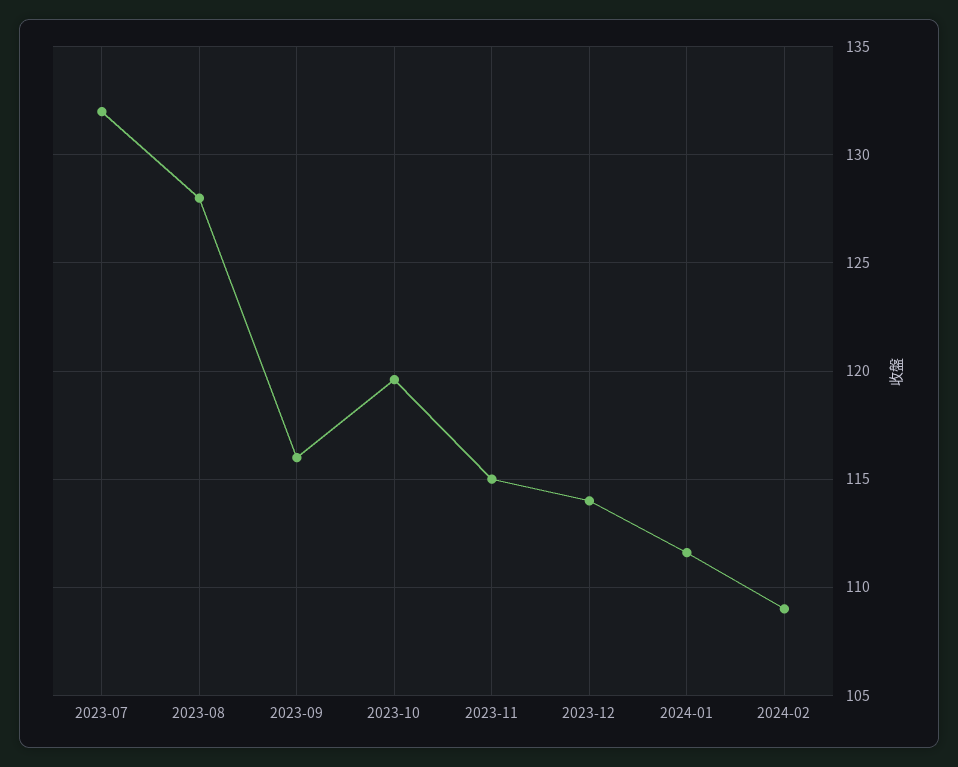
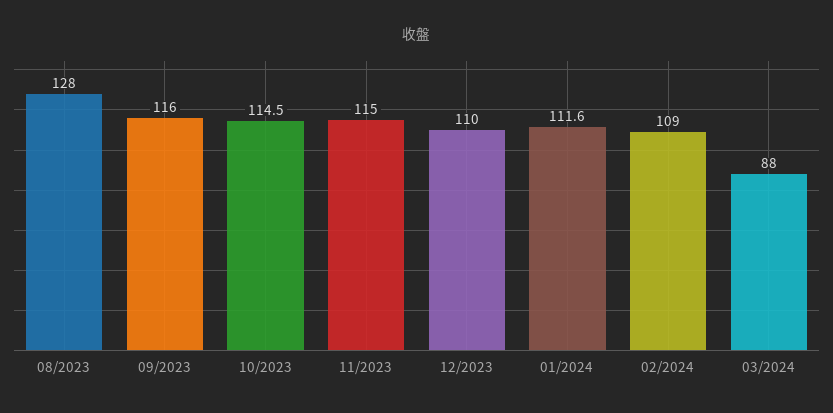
2023-07: 132 -> none
2023-10: 119.5 -> 114.5
2023-12: 114 -> 110
03/2024: none -> 88

